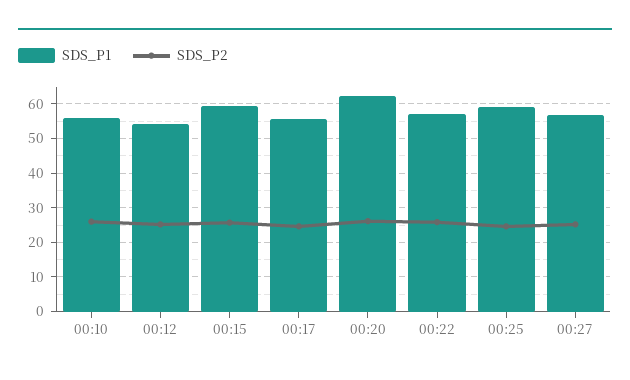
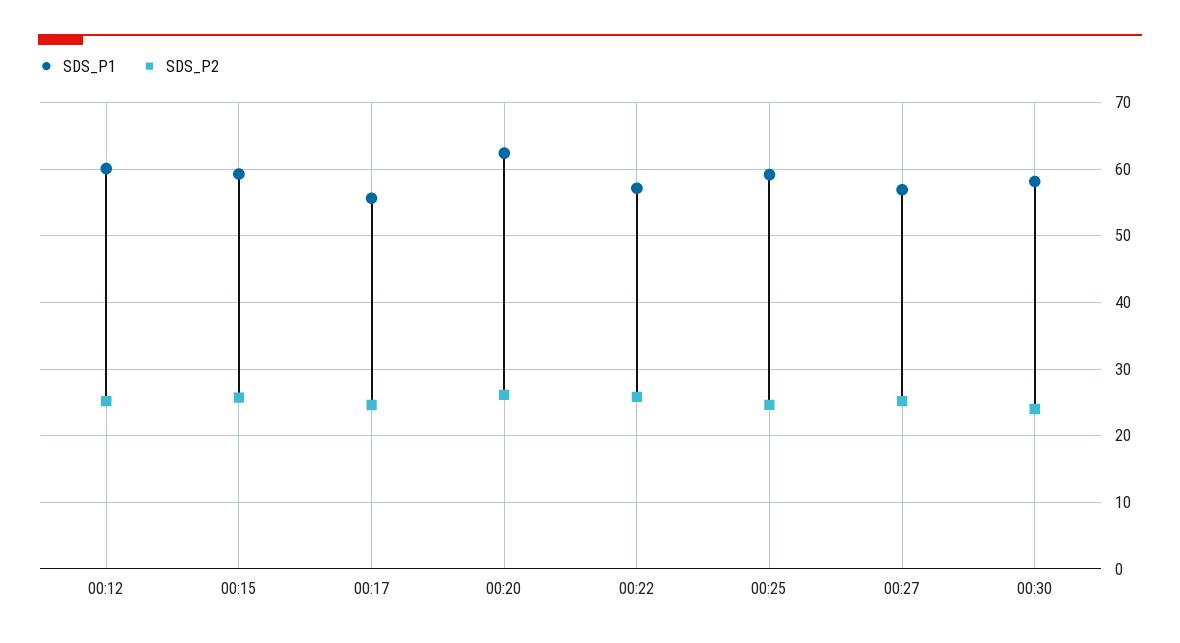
SDS_P1, 00:10: 56 -> none
SDS_P2, 00:10: 26 -> none
SDS_P1, 00:12: 54 -> 60
SDS_P1, 00:30: none -> 58
SDS_P2, 00:30: none -> 24

